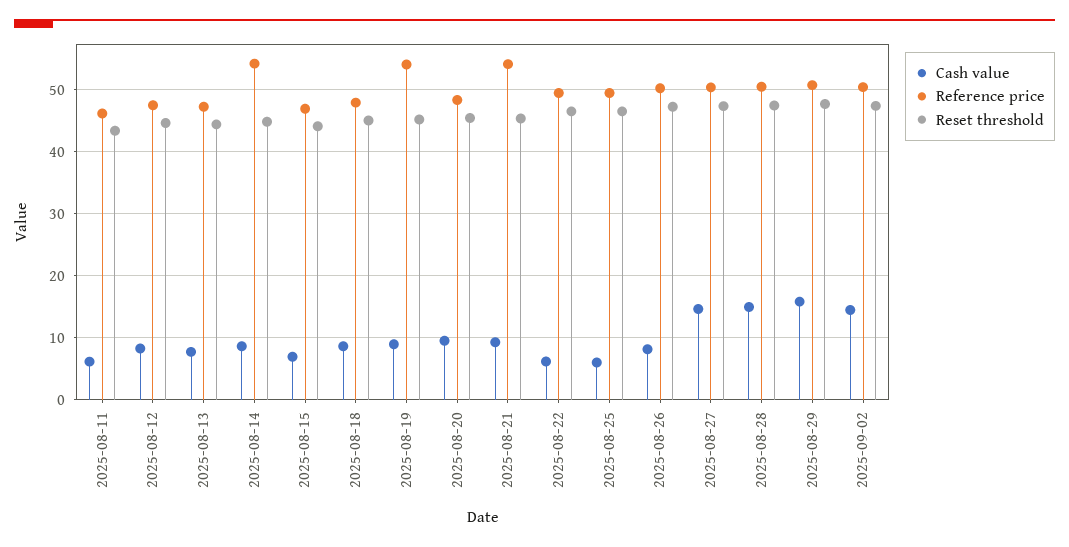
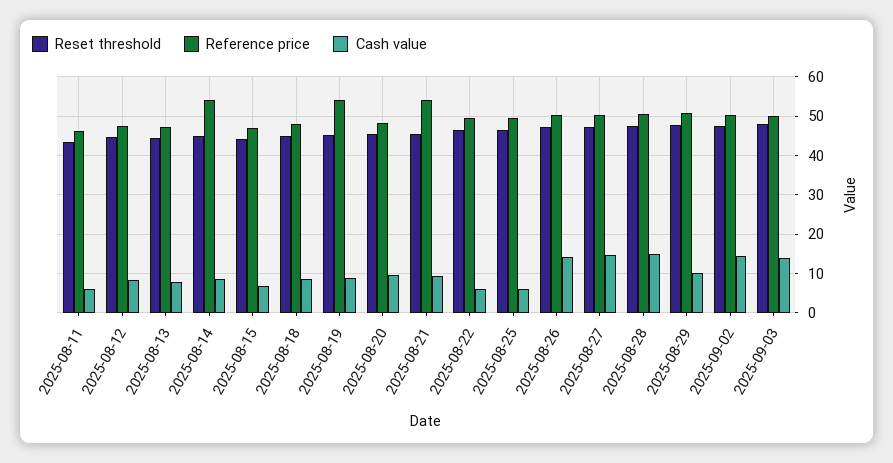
Cash value, 2025-08-26: 8 -> 14
Cash value, 2025-08-29: 16 -> 10
Reset threshold, 2025-09-03: none -> 48
Reference price, 2025-09-03: none -> 50
Cash value, 2025-09-03: none -> 14

